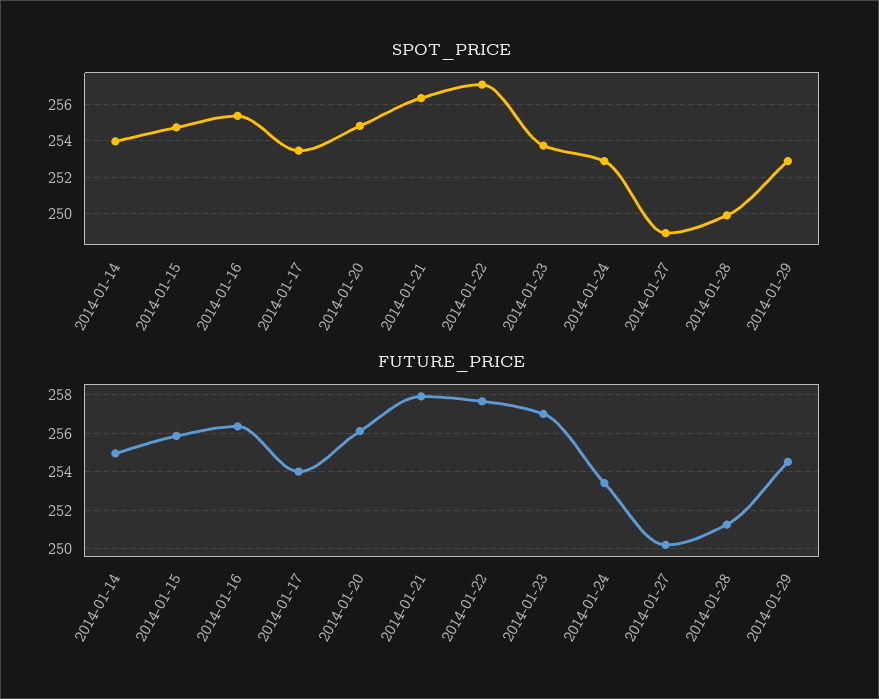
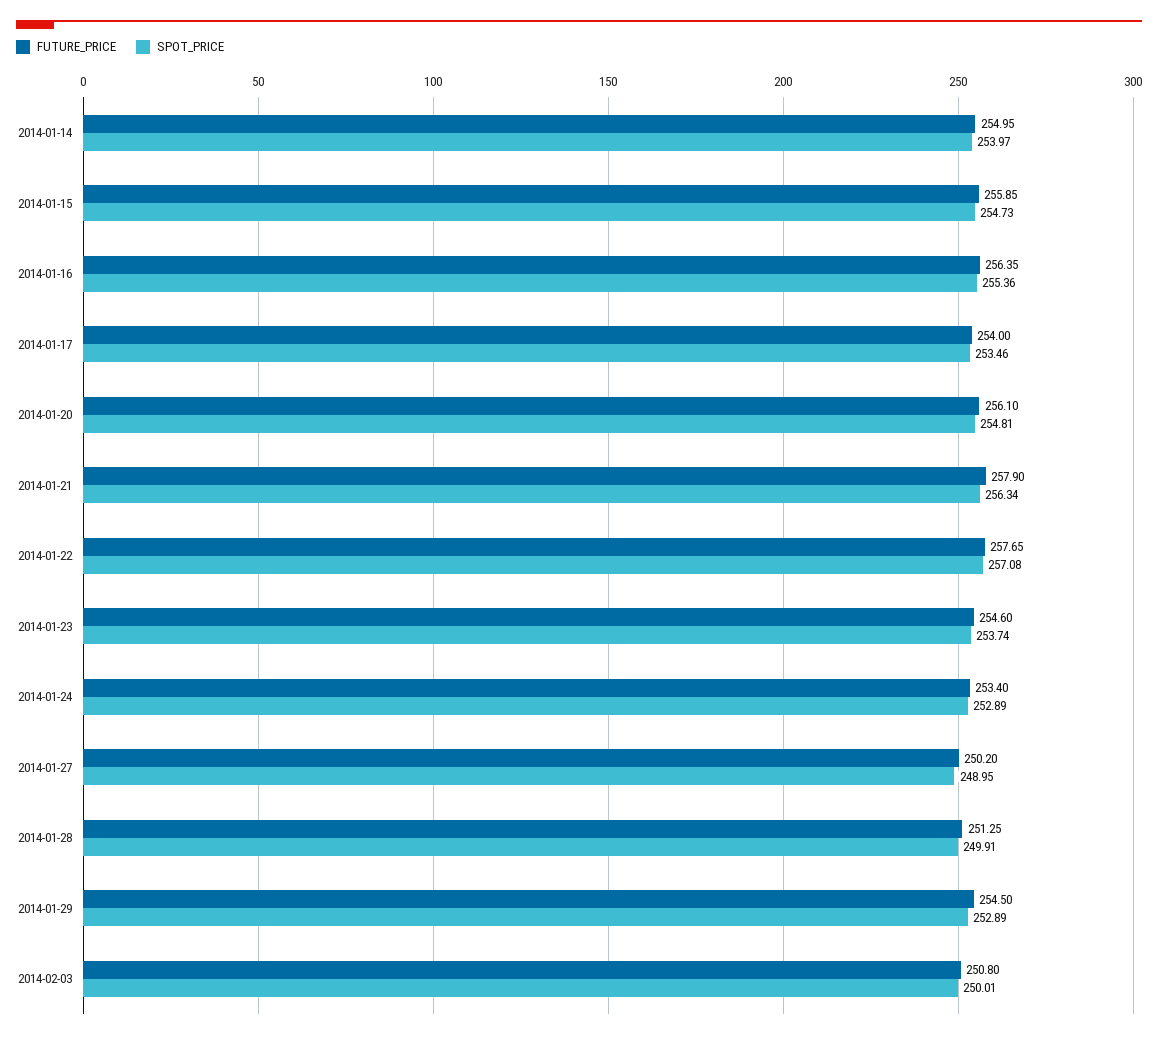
FUTURE_PRICE, 2014-01-23: 257 -> 254.6
FUTURE_PRICE, 2014-02-03: none -> 250.8
SPOT_PRICE, 2014-02-03: none -> 250.01

